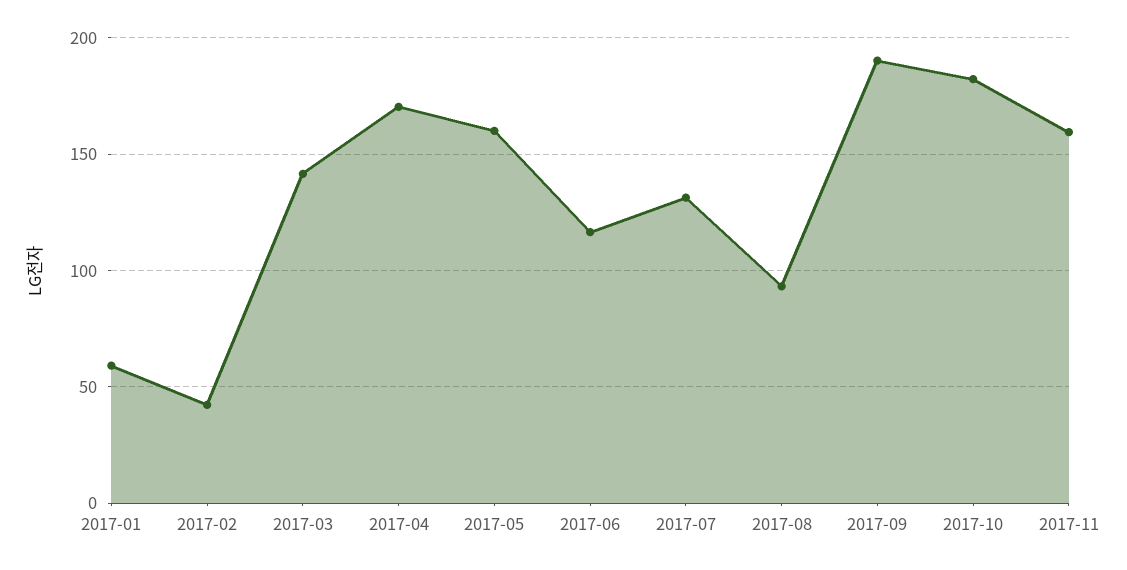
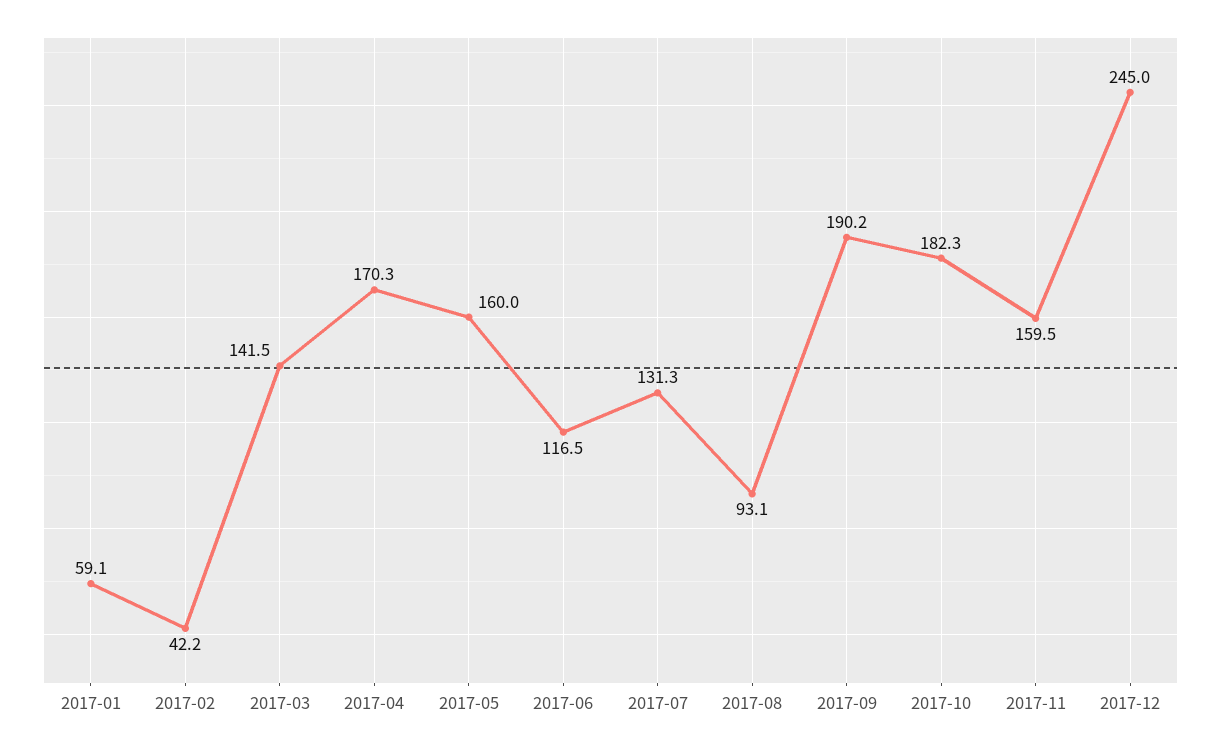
2017-12: none -> 245

